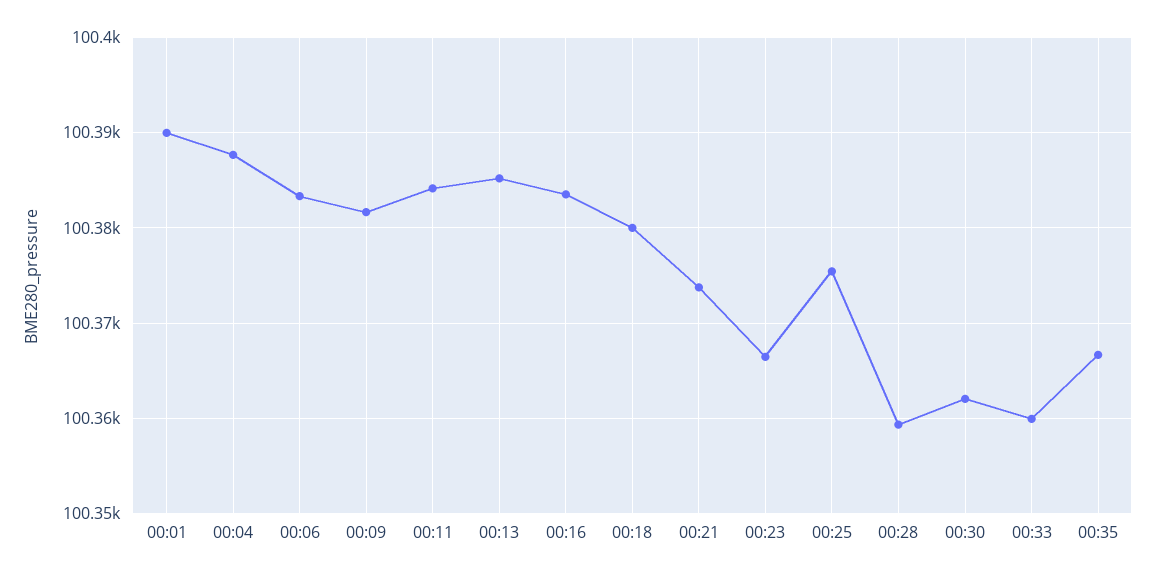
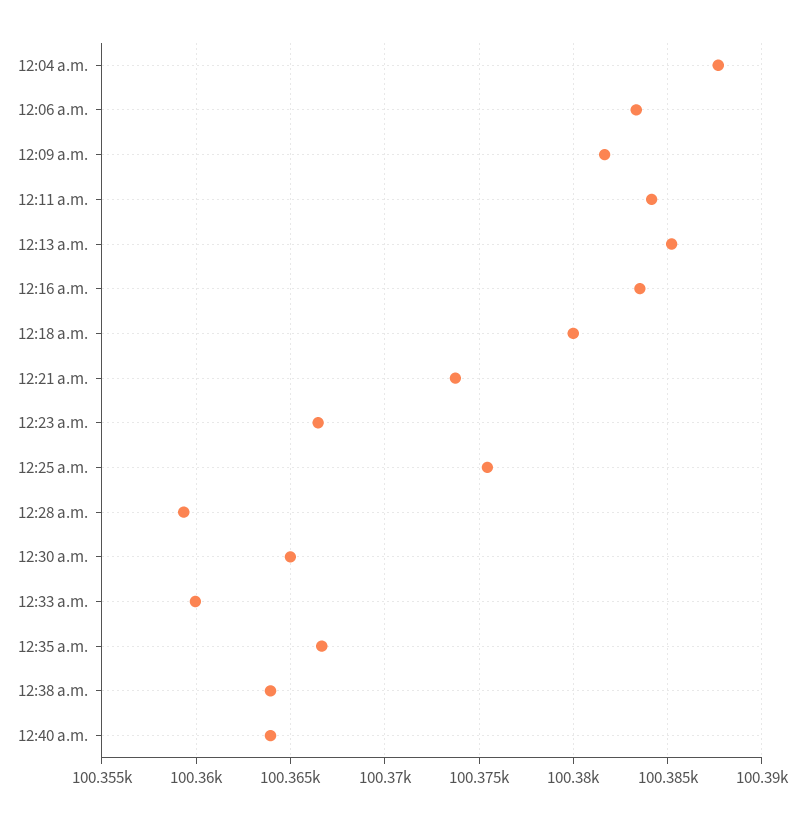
00:01: 100390 -> none
00:30: 100362 -> 100365
12:38 a.m.: none -> 100364
12:40 a.m.: none -> 100364

